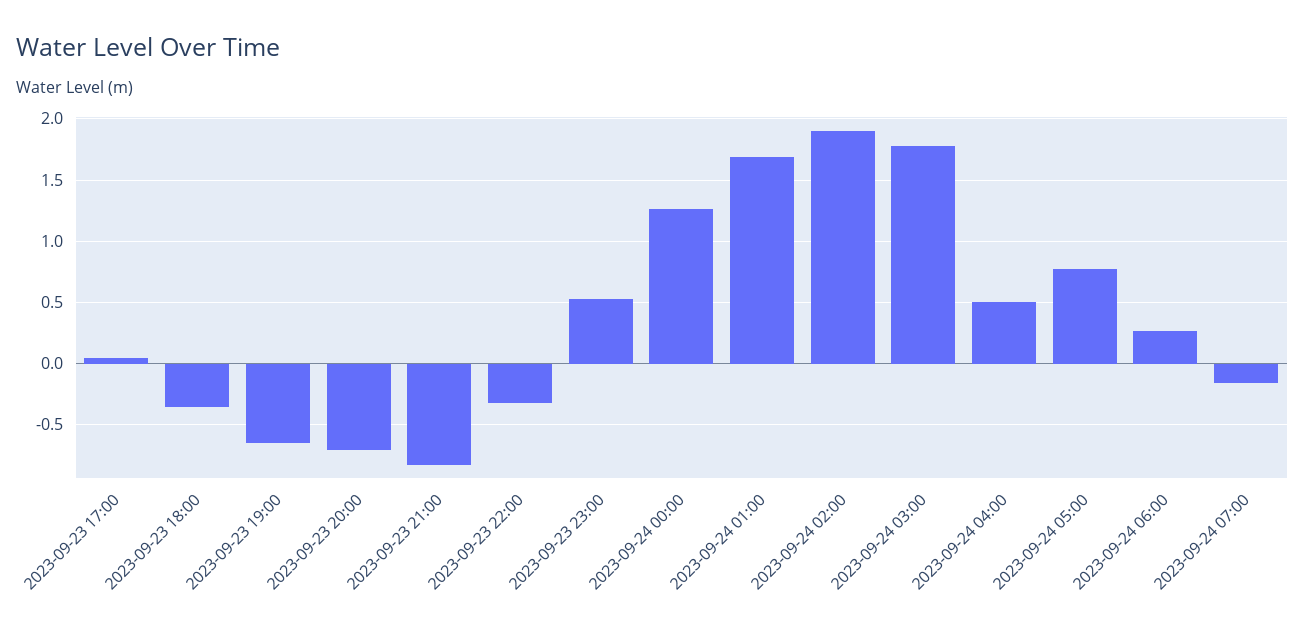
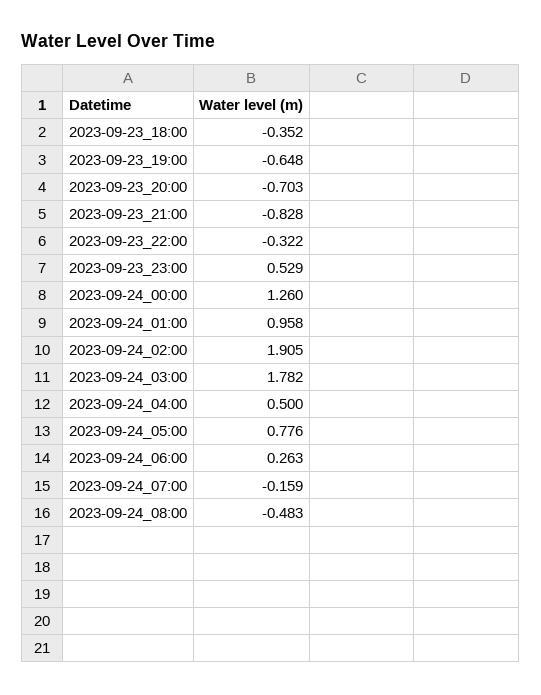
2023-09-23 17:00: 0.05 -> none
2023-09-24 01:00: 1.7 -> 0.958
2023-09-24_08:00: none -> -0.483

